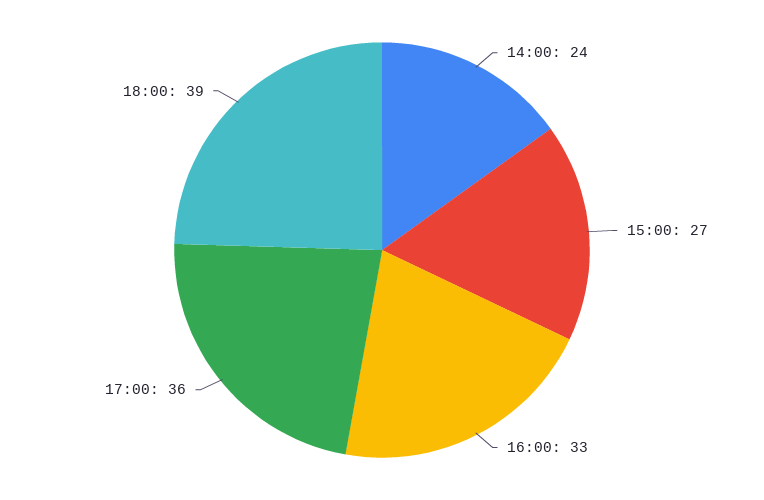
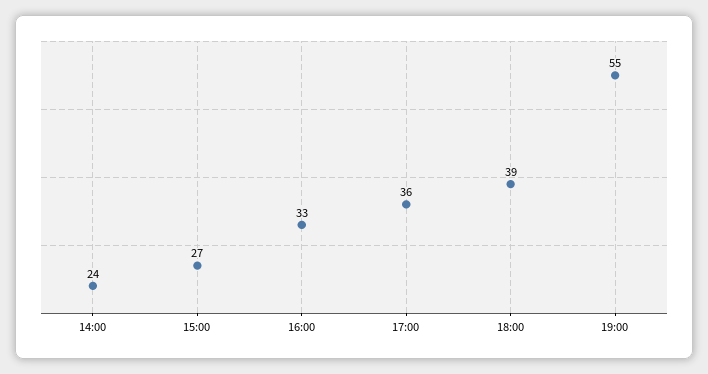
19:00: none -> 55

